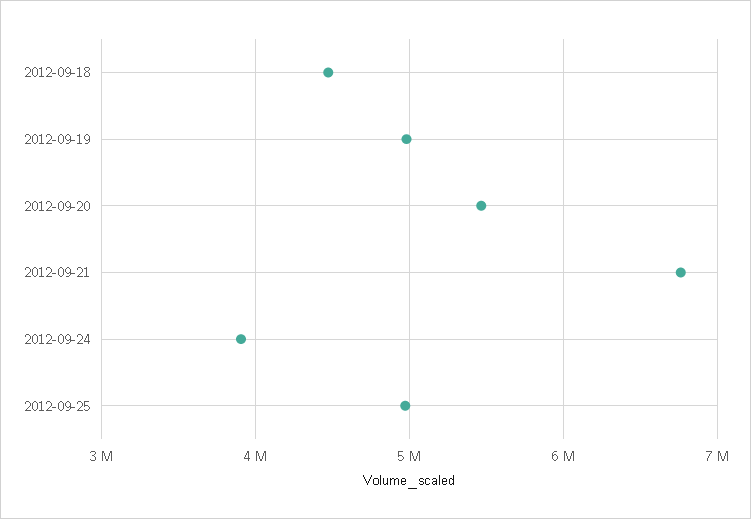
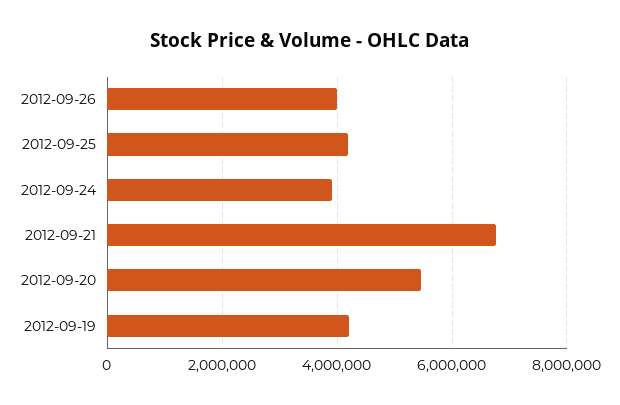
2012-09-18: 4500000 -> none
2012-09-19: 5000000 -> 4200000
2012-09-25: 5000000 -> 4200000
2012-09-26: none -> 4000000

